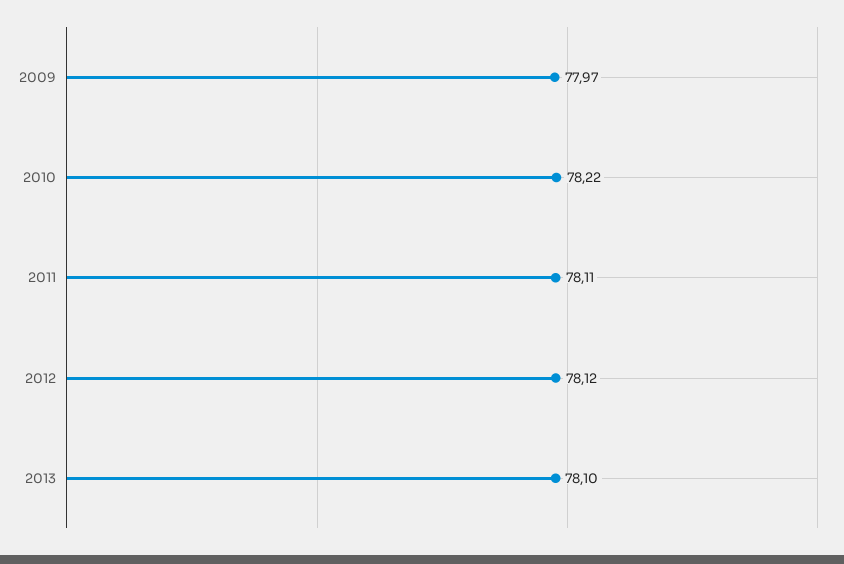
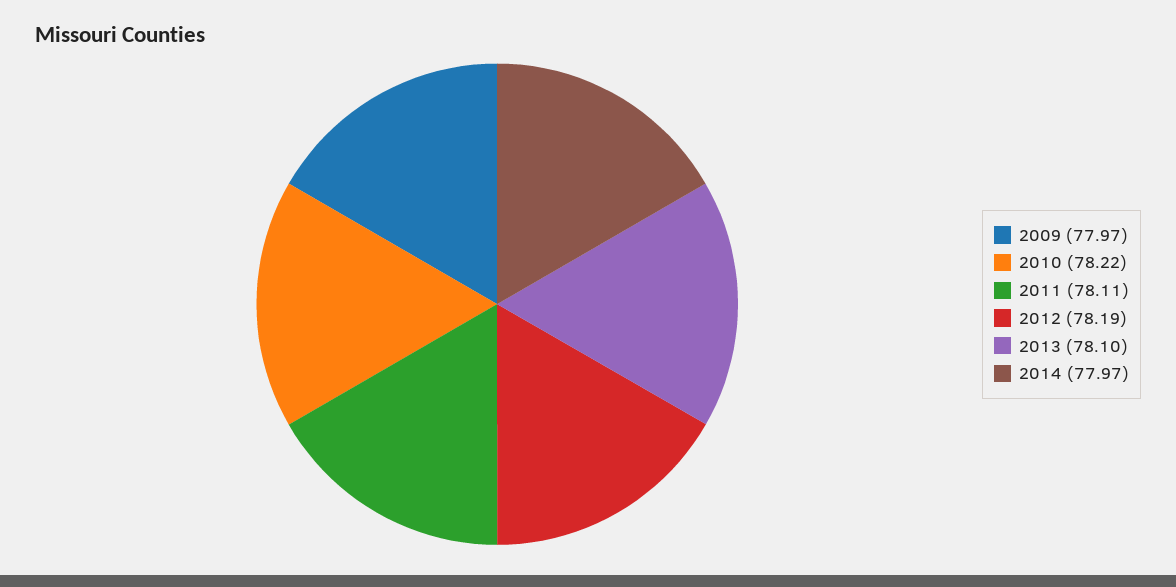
2012: 78.12 -> 78.19
2014: none -> 77.97

